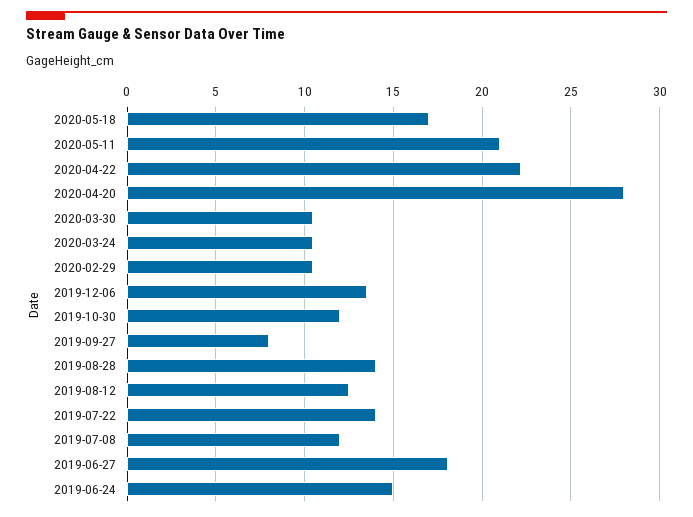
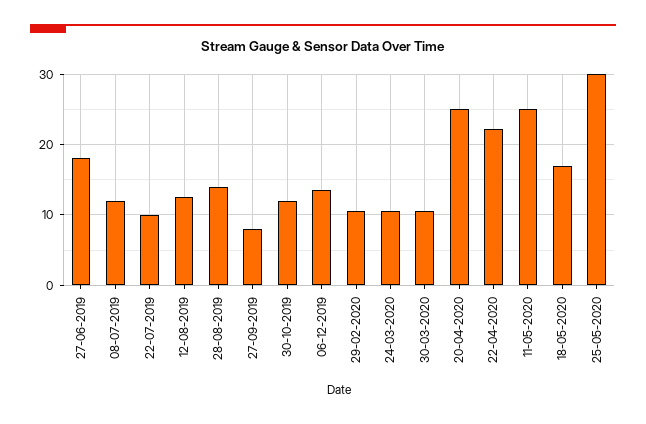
2020-05-11: 21 -> 25
2020-04-20: 28 -> 25
2019-07-22: 14 -> 10
2019-06-24: 15 -> none
25-05-2020: none -> 30

